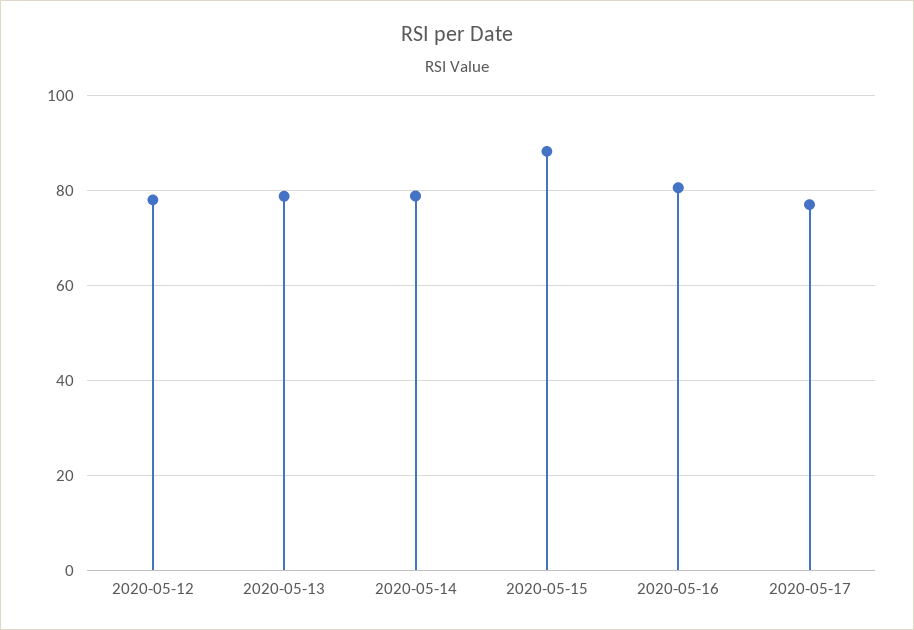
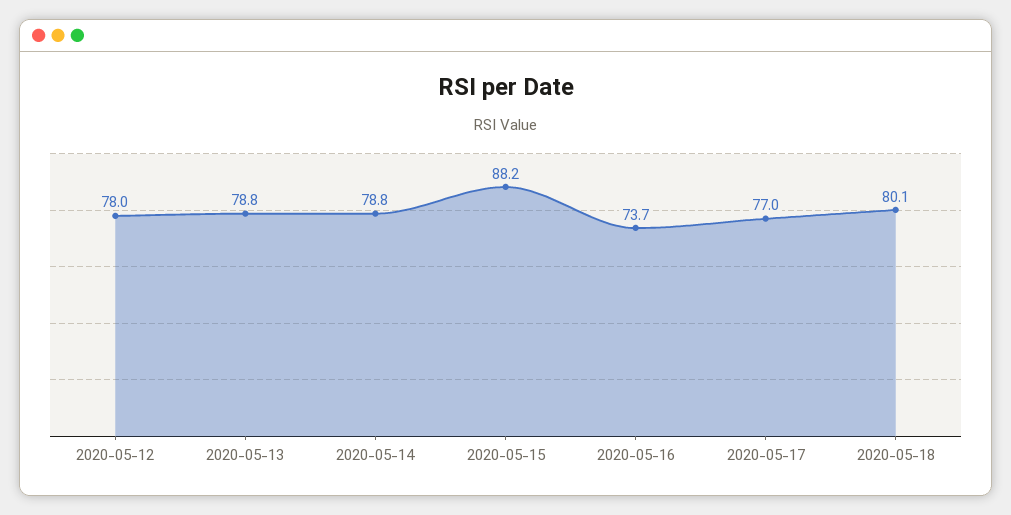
2020-05-16: 80 -> 73.7
2020-05-18: none -> 80.1

